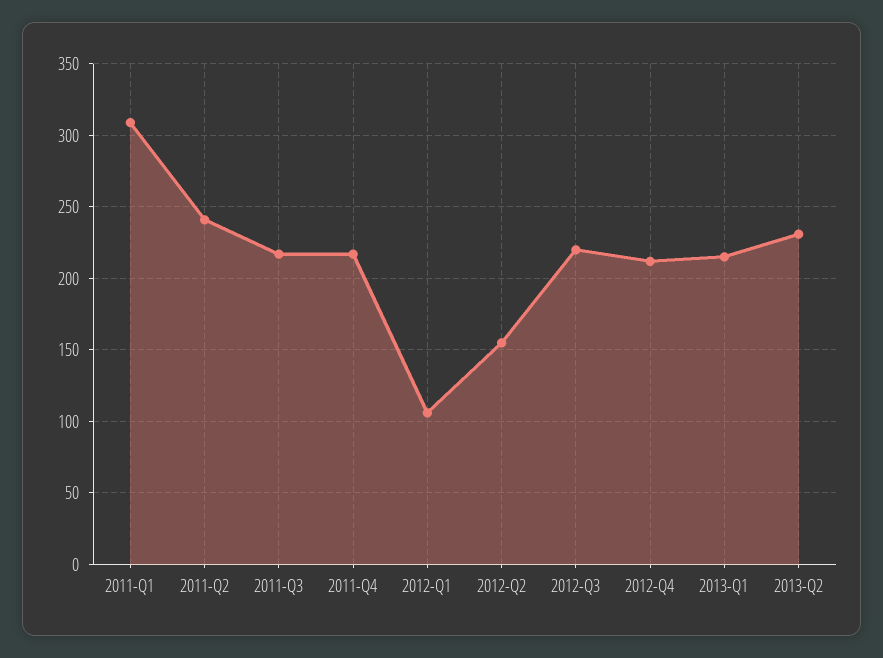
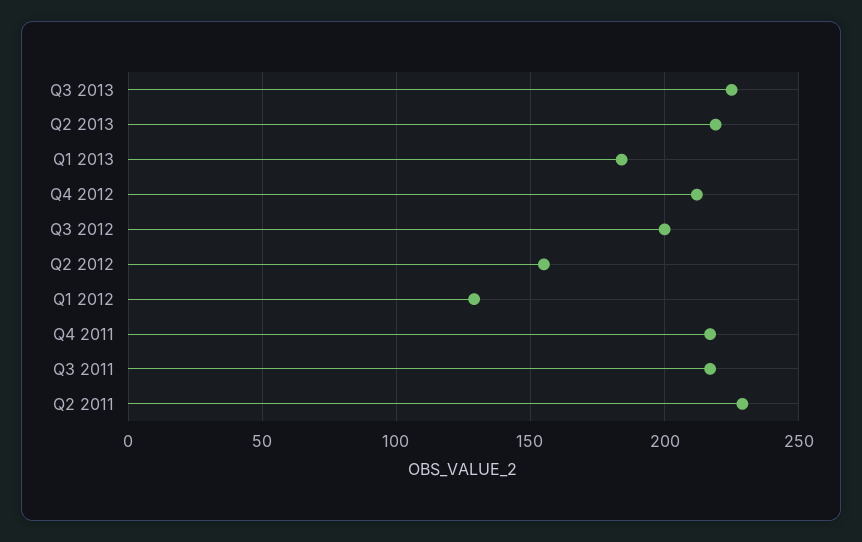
2011-Q1: 310 -> none
2011-Q2: 240 -> 230
2012-Q1: 105 -> 130
2012-Q3: 220 -> 200
2013-Q1: 215 -> 185
2013-Q2: 230 -> 220
Q3 2013: none -> 225

